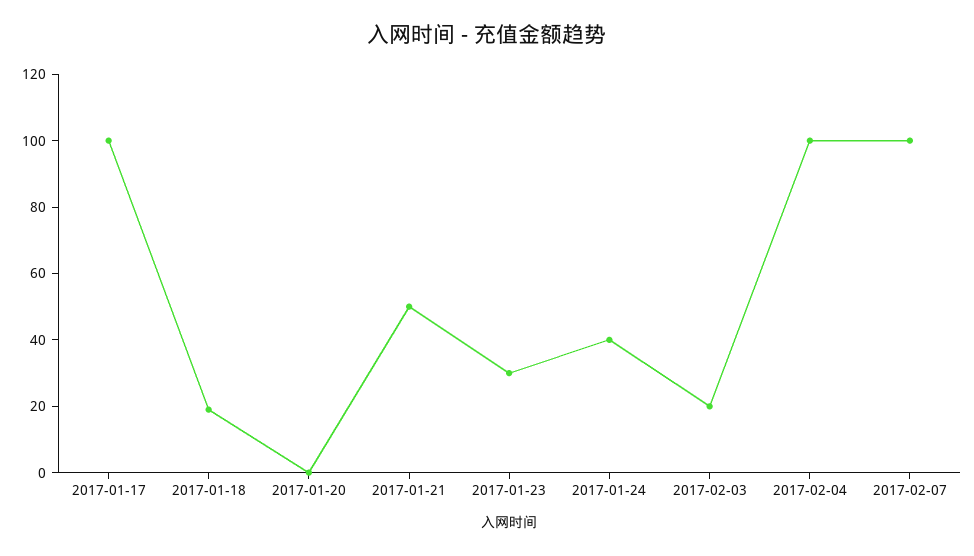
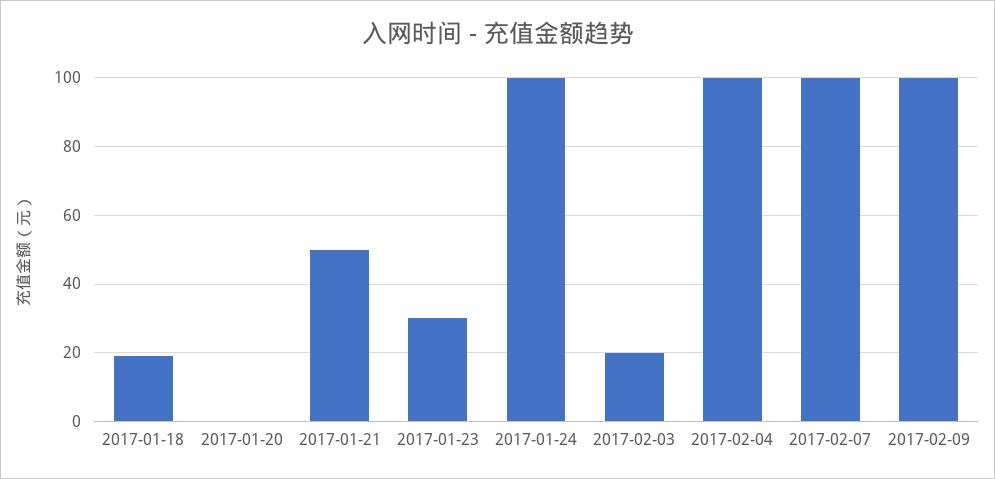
2017-01-17: 100 -> none
2017-01-24: 40 -> 100
2017-02-09: none -> 100

